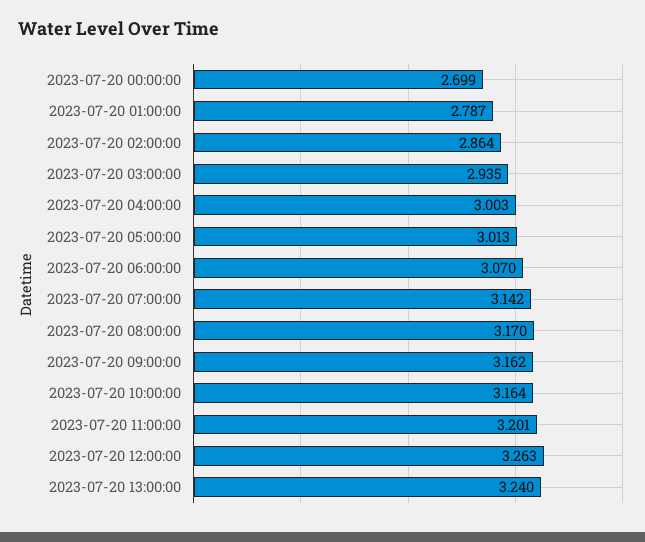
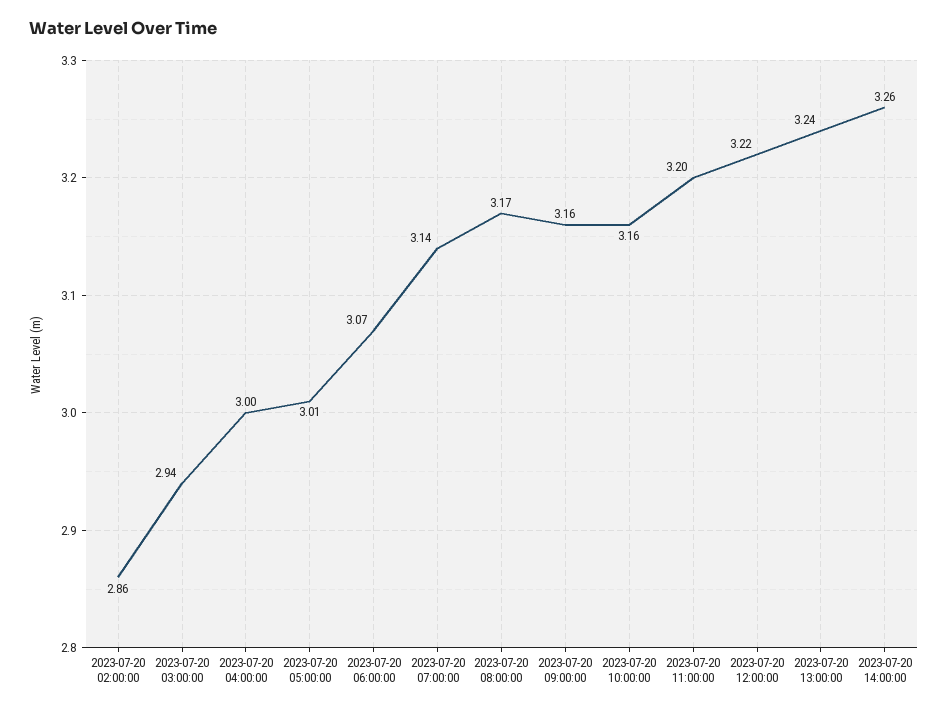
2023-07-20 00:00:00: 2.699 -> none
2023-07-20 01:00:00: 2.787 -> none
2023-07-20 12:00:00: 3.263 -> 3.22
2023-07-20 14:00:00: none -> 3.26

